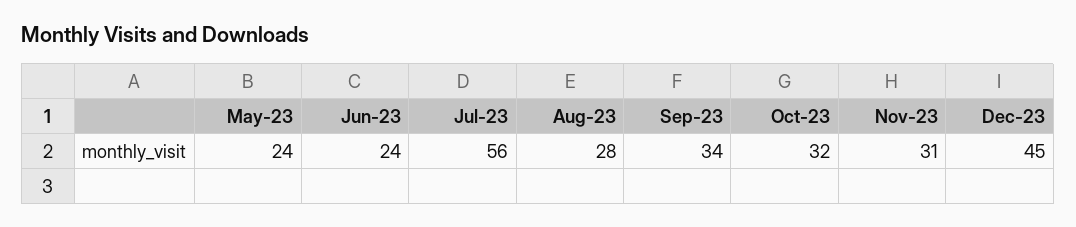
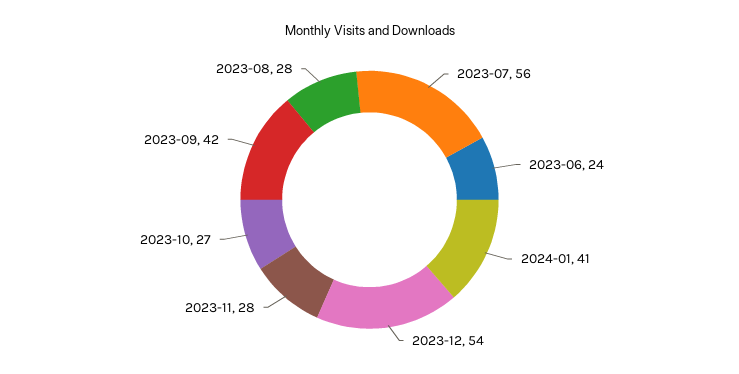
May-23: 24 -> none
Sep-23: 34 -> 42
Oct-23: 32 -> 27
Nov-23: 31 -> 28
Dec-23: 45 -> 54
2024-01: none -> 41

